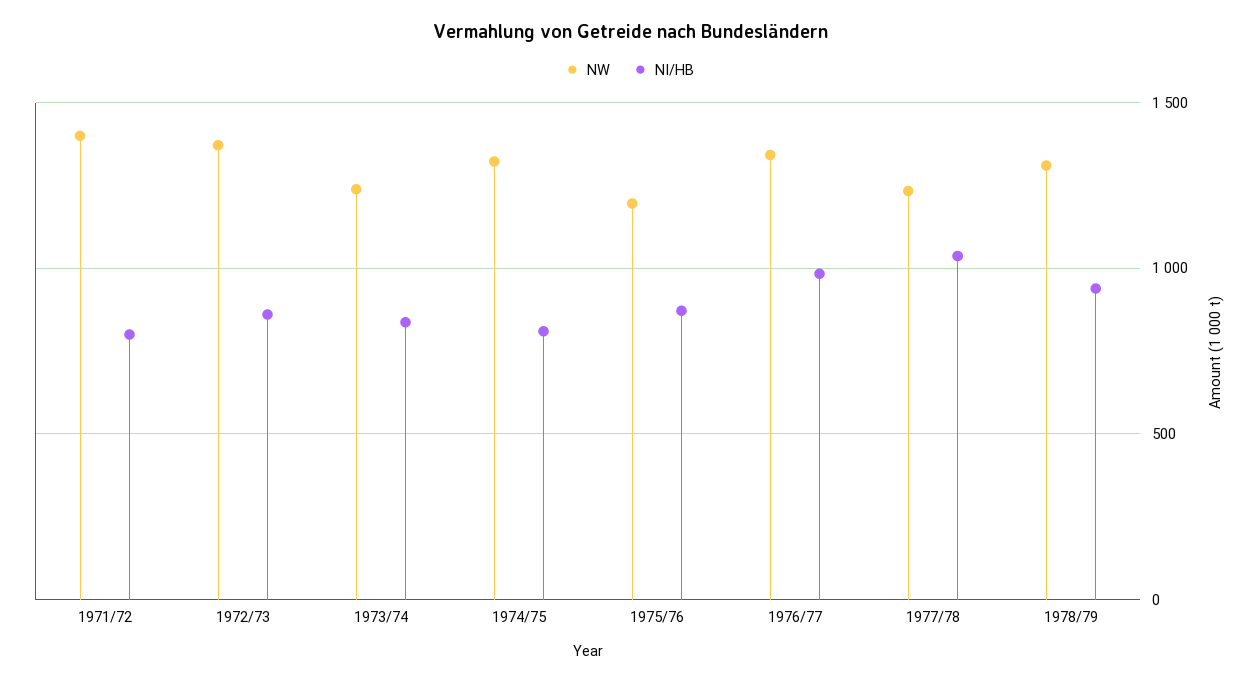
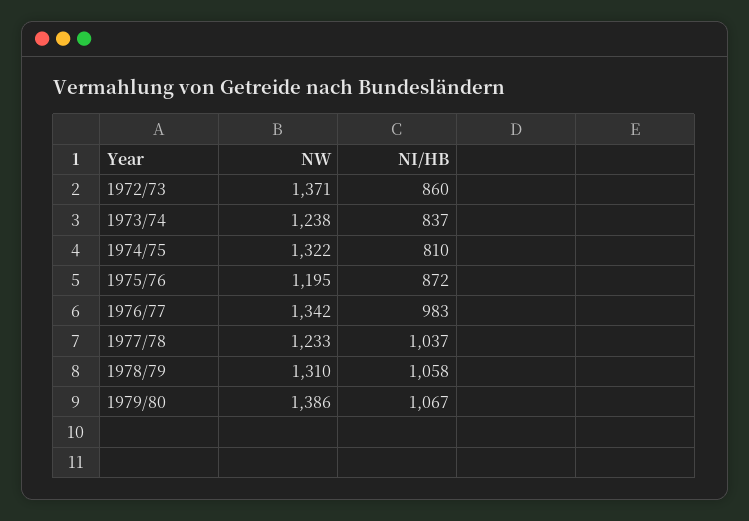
NW, 1971/72: 1400 -> none
NI/HB, 1971/72: 800 -> none
NI/HB, 1978/79: 950 -> 1058
NW, 1979/80: none -> 1386
NI/HB, 1979/80: none -> 1067

